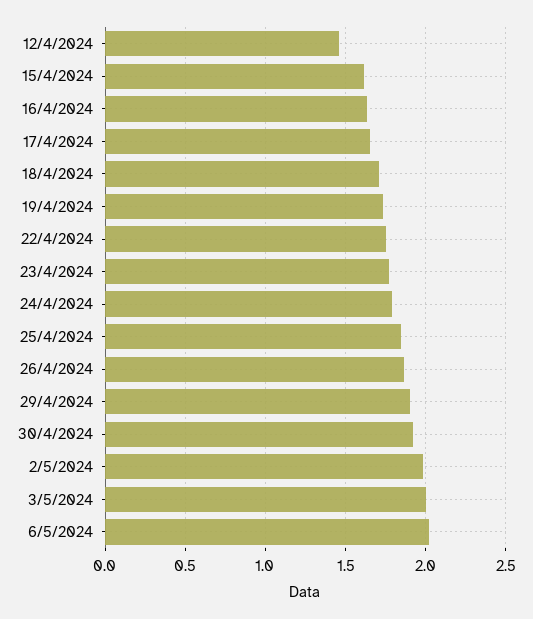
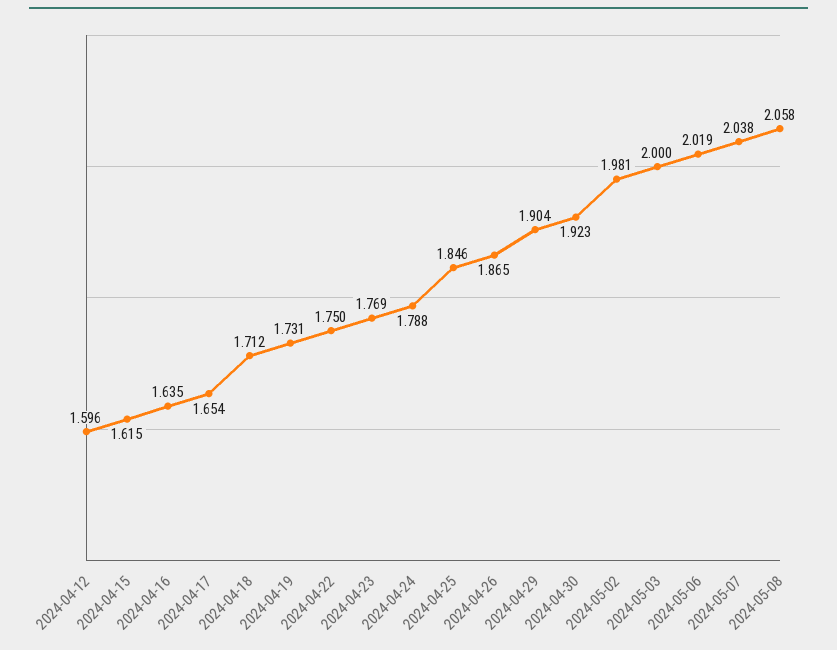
12/4/2024: 1.45 -> 1.596
2024-05-07: none -> 2.038
2024-05-08: none -> 2.058

